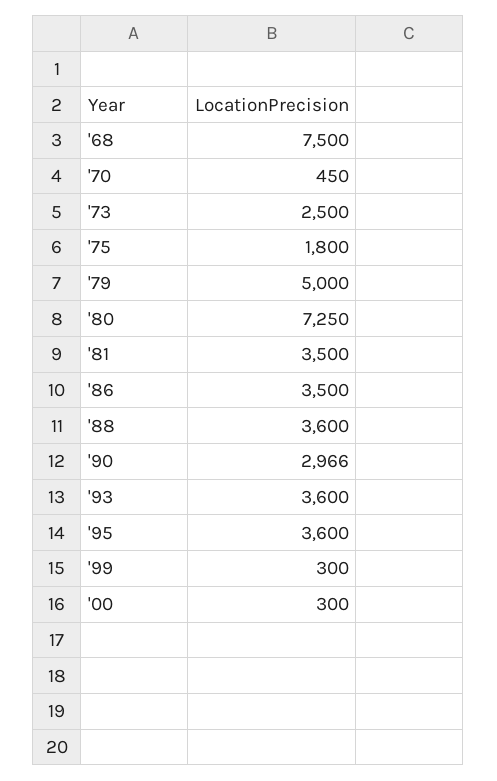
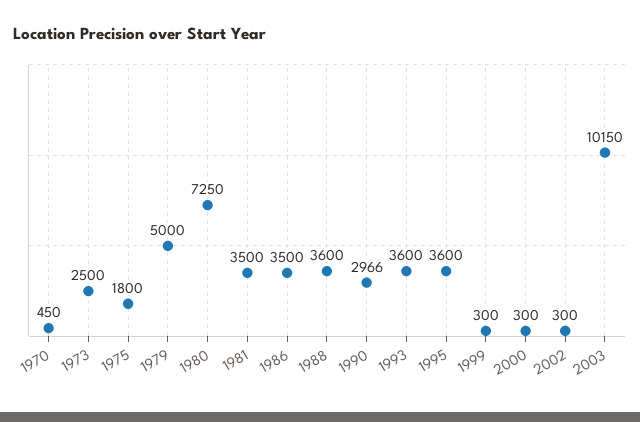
'68: 7500 -> none
2002: none -> 300
2003: none -> 10150

